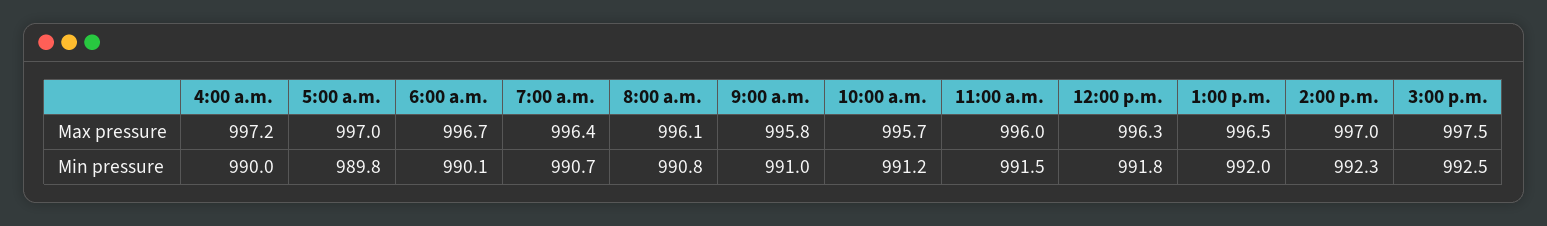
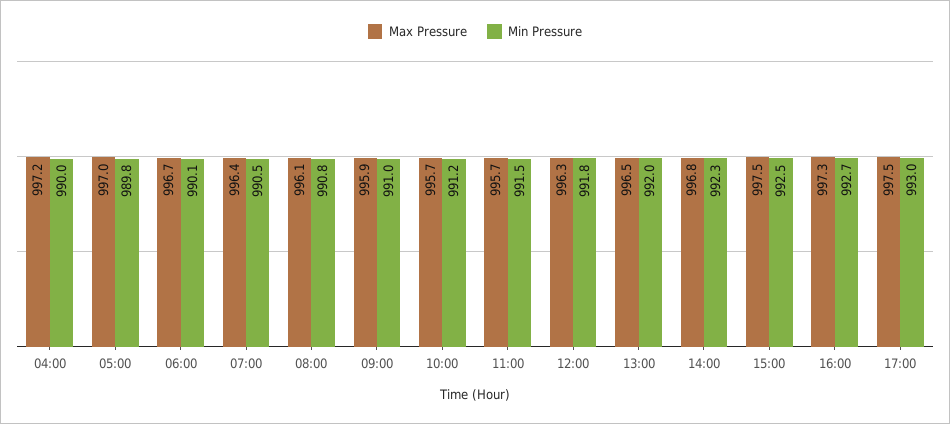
Max pressure, 9:00 a.m.: 995.8 -> 995.9
Max pressure, 11:00 a.m.: 996 -> 995.7
Max pressure, 2:00 p.m.: 997 -> 996.8
Min pressure, 7:00 a.m.: 990.7 -> 990.5
Max pressure, 16:00: none -> 997.3
Min pressure, 16:00: none -> 992.7
Max pressure, 17:00: none -> 997.5
Min pressure, 17:00: none -> 993

